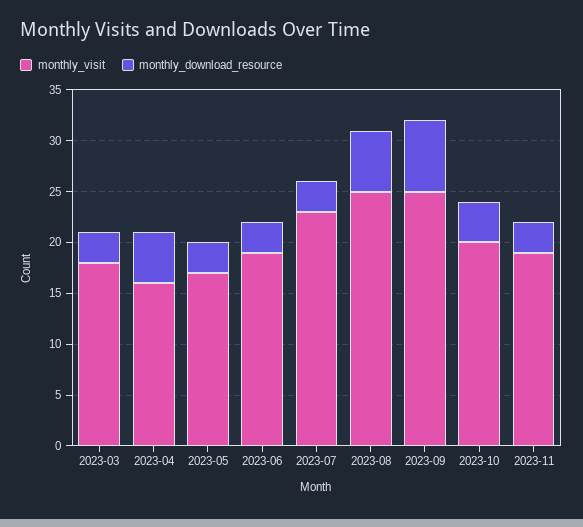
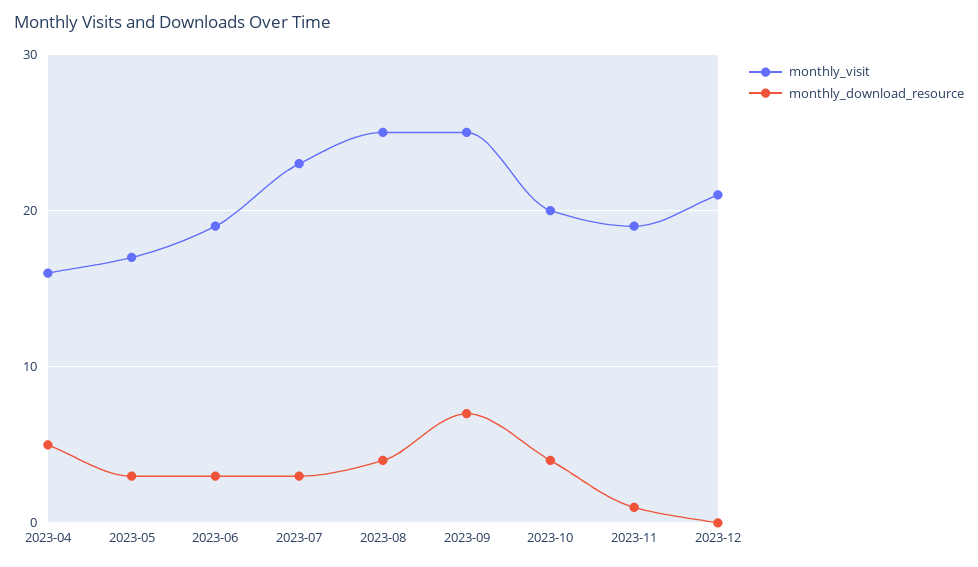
monthly_visit, 2023-03: 18 -> none
monthly_download_resource, 2023-03: 3 -> none
monthly_download_resource, 2023-08: 6 -> 4
monthly_download_resource, 2023-11: 3 -> 1
monthly_visit, 2023-12: none -> 21
monthly_download_resource, 2023-12: none -> 0

